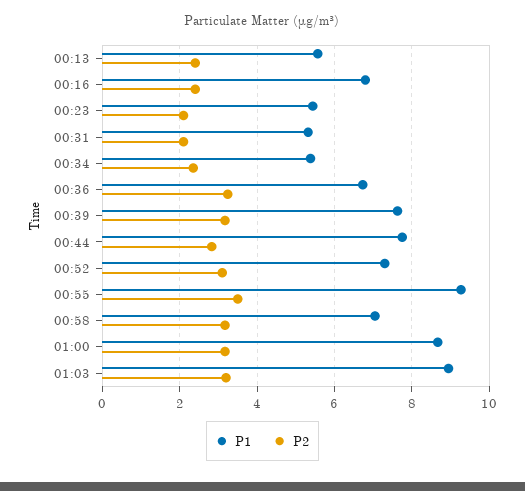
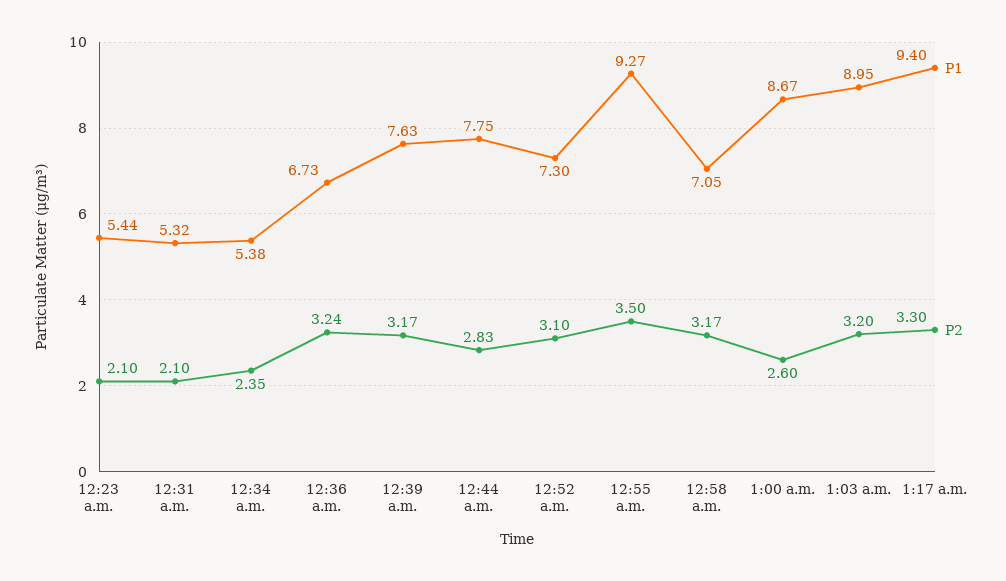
P1, 00:13: 5.6 -> none
P2, 00:13: 2.4 -> none
P1, 00:16: 6.8 -> none
P2, 00:16: 2.4 -> none
P2, 01:00: 3.2 -> 2.6
P1, 1:17 a.m.: none -> 9.4
P2, 1:17 a.m.: none -> 3.3

